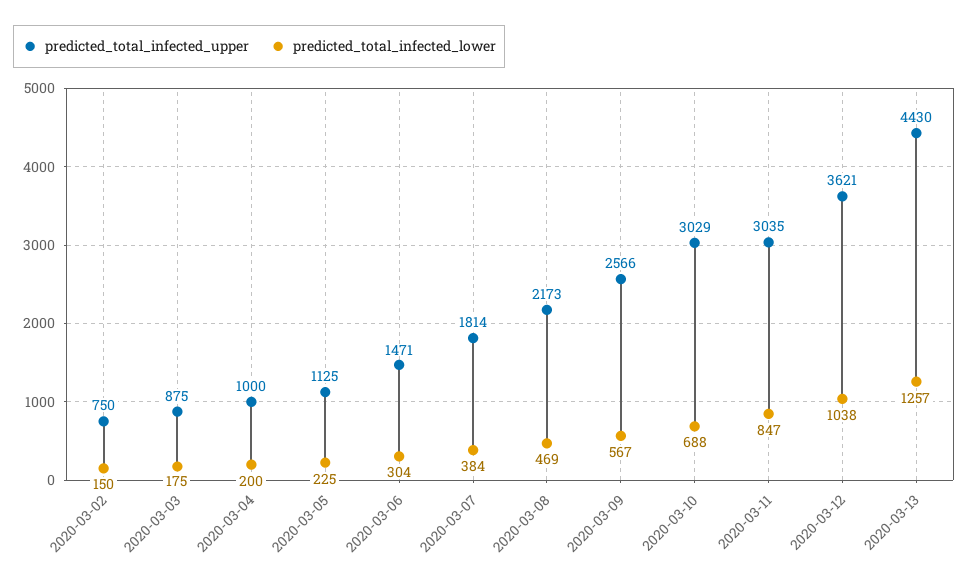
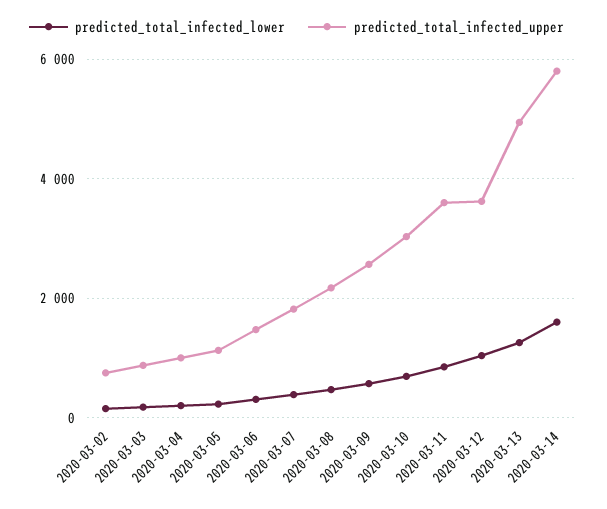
predicted_total_infected_upper, 2020-03-11: 3035 -> 3600
predicted_total_infected_upper, 2020-03-13: 4430 -> 5000
predicted_total_infected_lower, 2020-03-14: none -> 1600
predicted_total_infected_upper, 2020-03-14: none -> 5800

